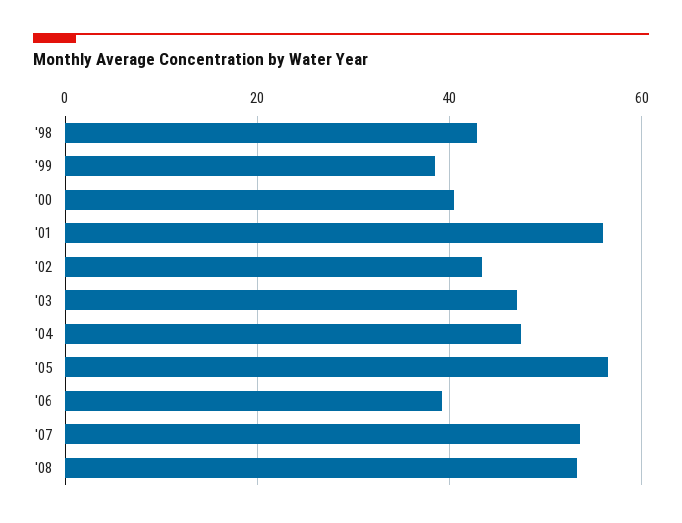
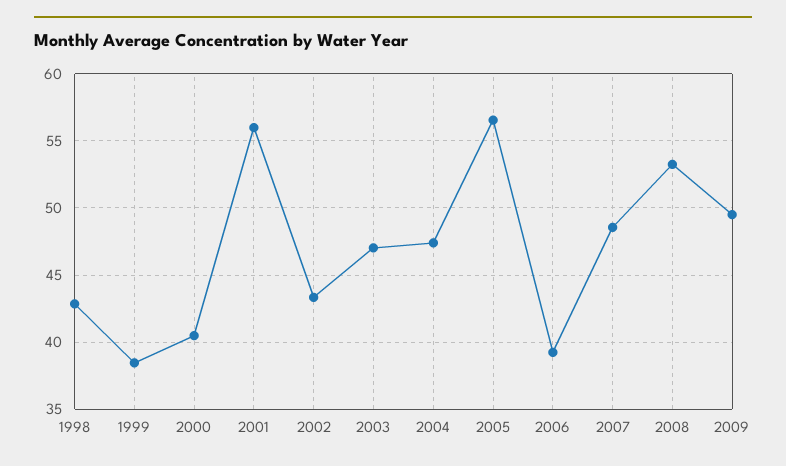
'07: 54 -> 48.5
2009: none -> 49.5

